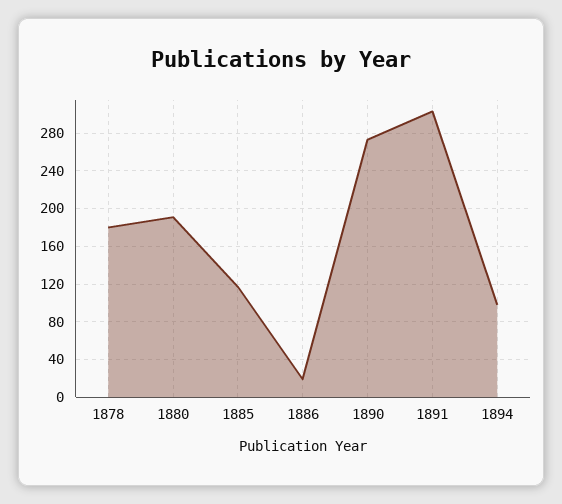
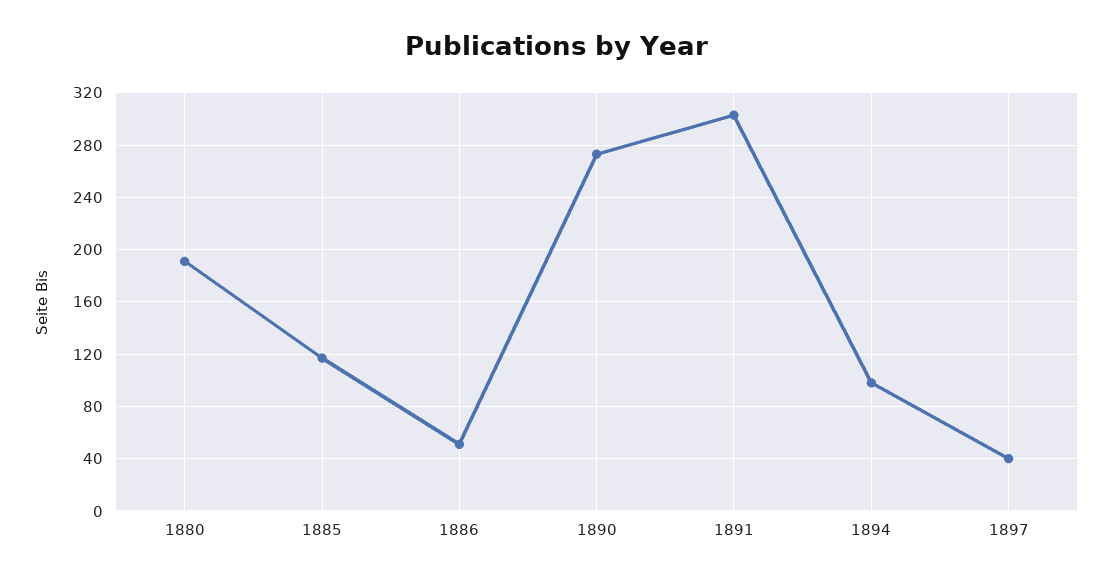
1878: 180 -> none
1886: 20 -> 50
1897: none -> 40

